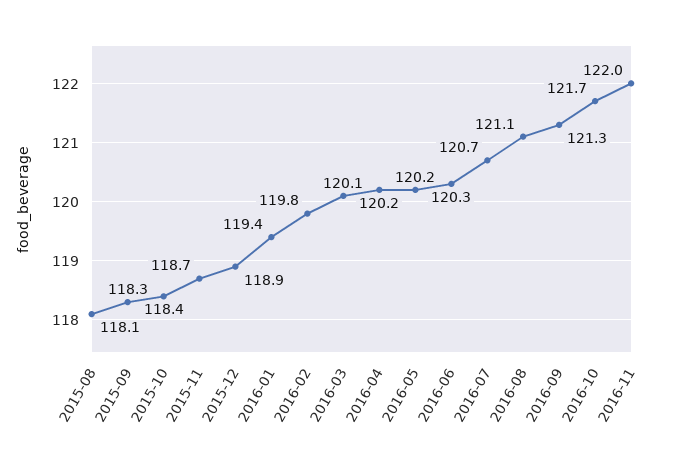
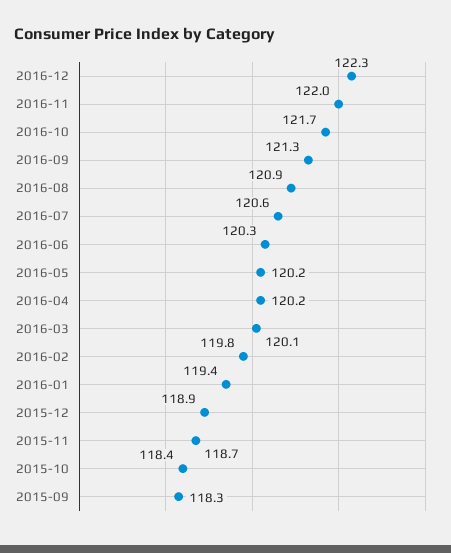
2015-08: 118.1 -> none
2016-07: 120.7 -> 120.6
2016-08: 121.1 -> 120.9
2016-12: none -> 122.3

